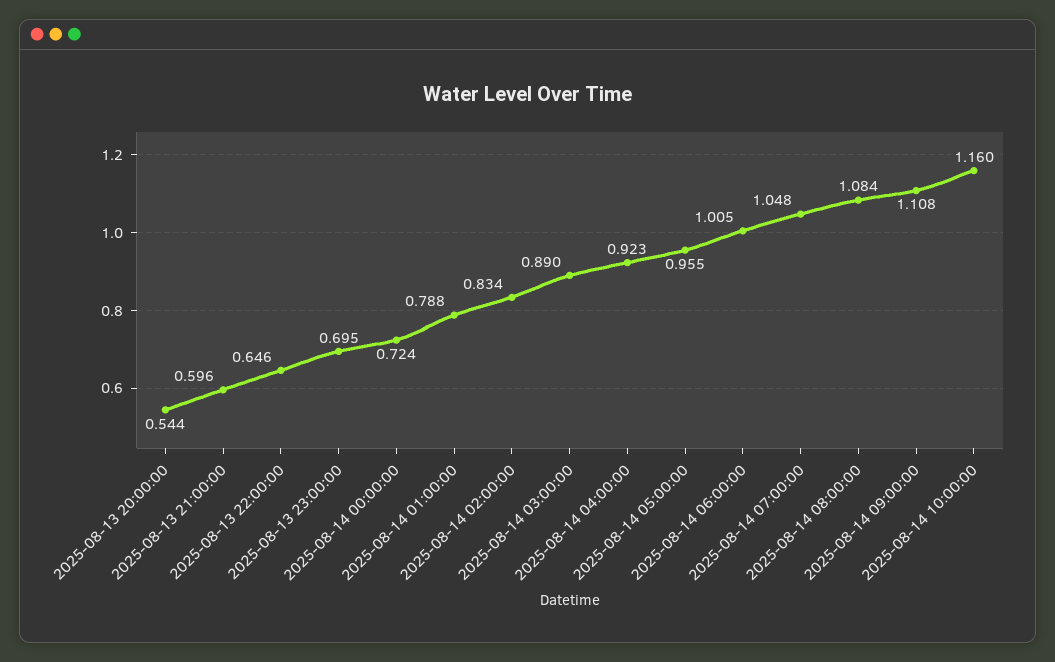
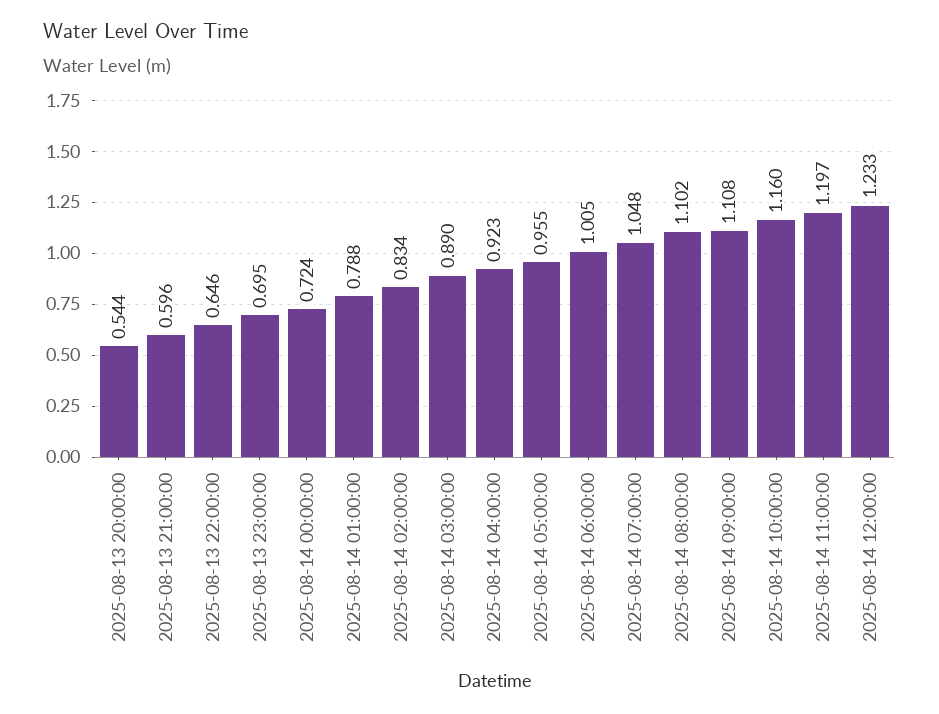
2025-08-14 08:00:00: 1.084 -> 1.102
2025-08-14 11:00:00: none -> 1.197
2025-08-14 12:00:00: none -> 1.233

